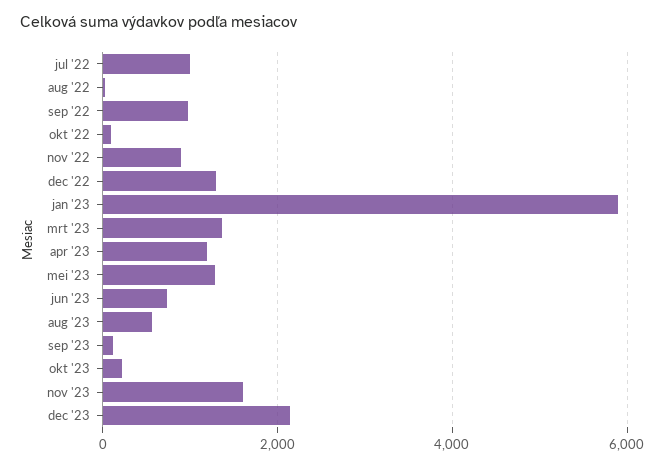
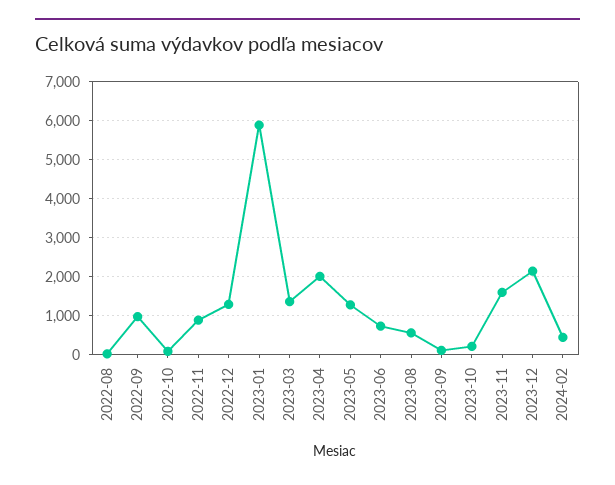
jul '22: 1000 -> none
apr '23: 1200 -> 2000
2024-02: none -> 400

